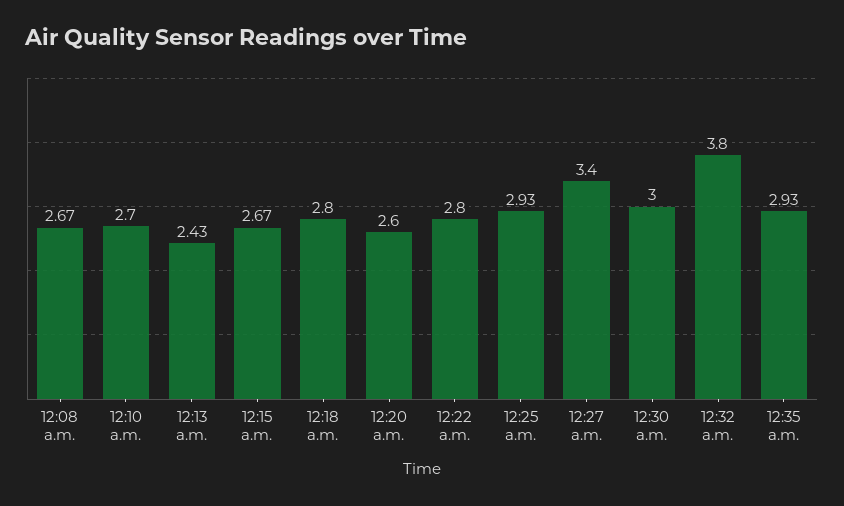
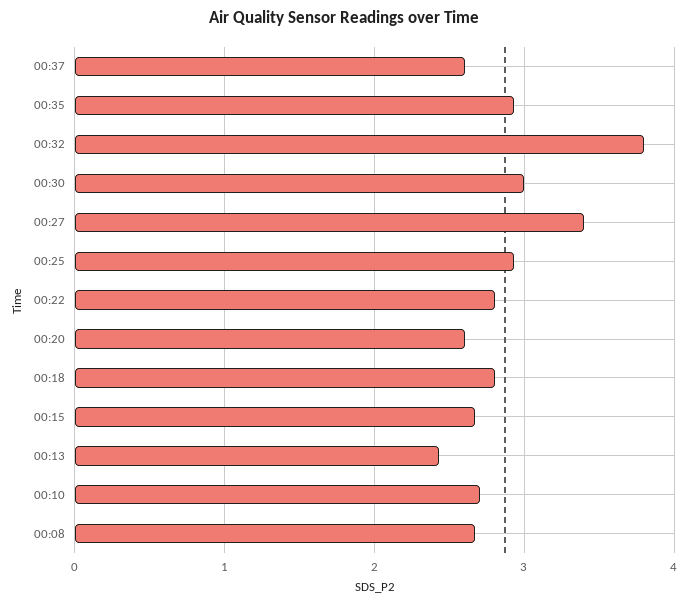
00:37: none -> 2.6

